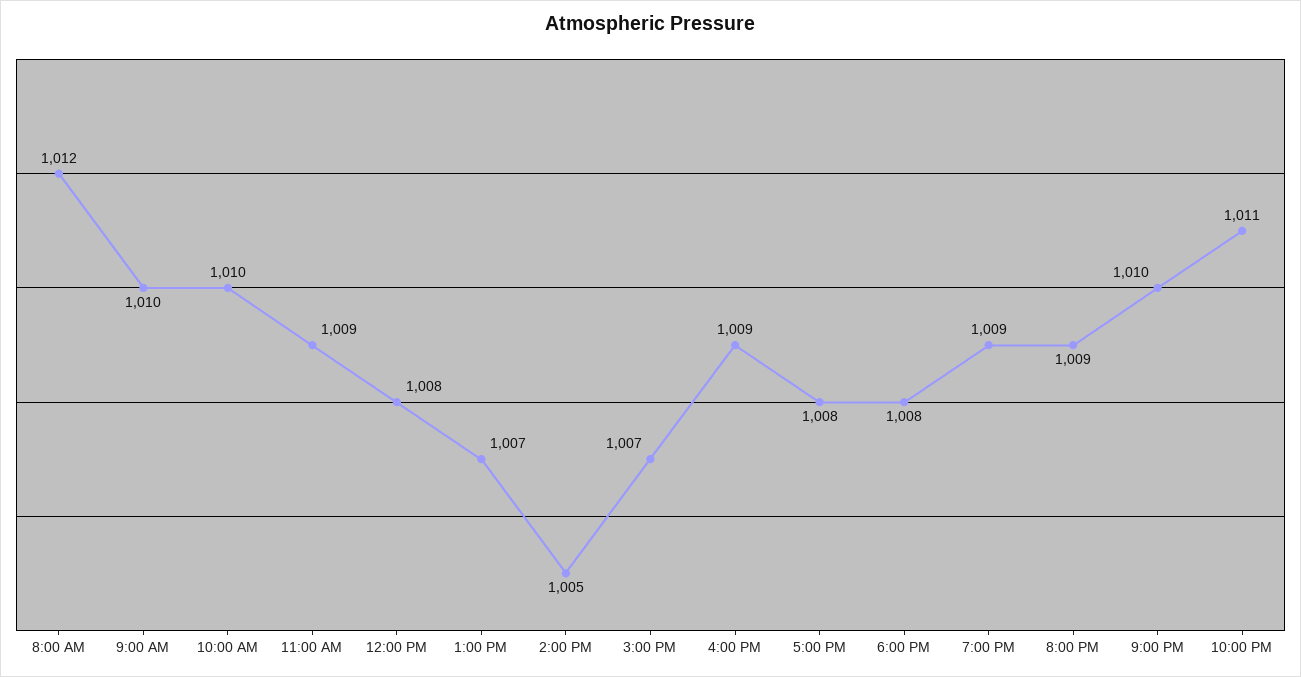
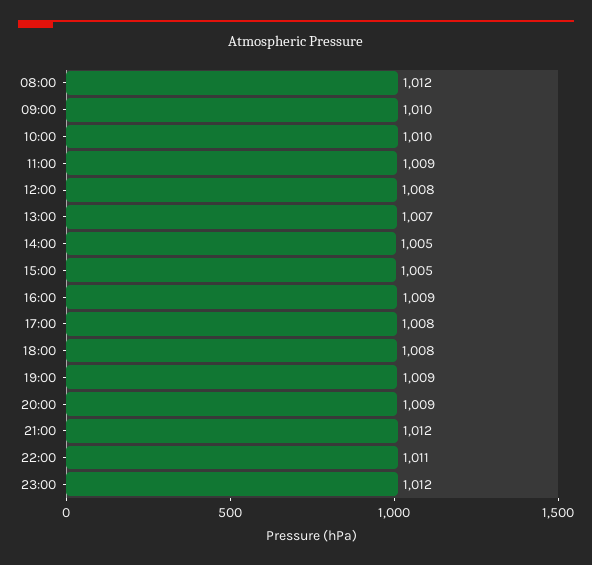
3:00 PM: 1007 -> 1005
9:00 PM: 1010 -> 1012
23:00: none -> 1012

